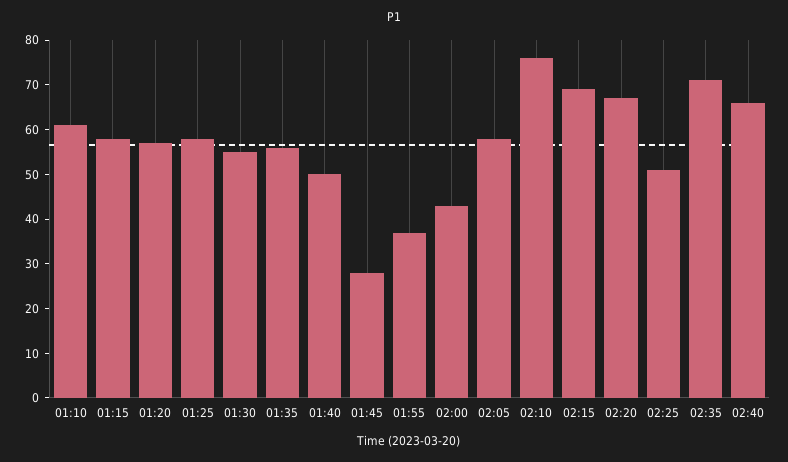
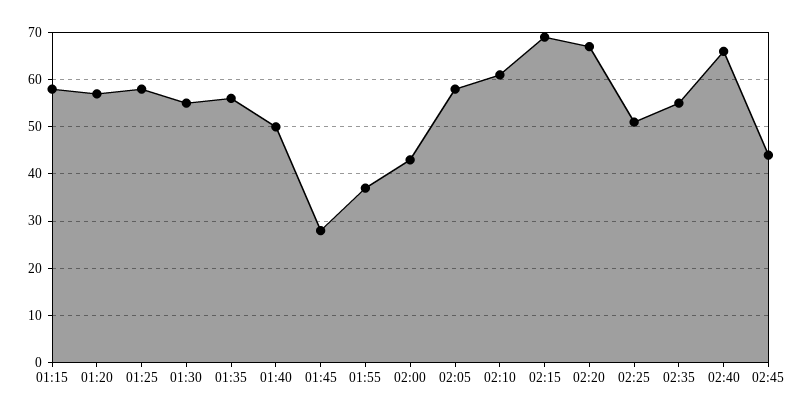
01:10: 60 -> none
02:10: 75 -> 60
02:35: 70 -> 55
02:45: none -> 45

